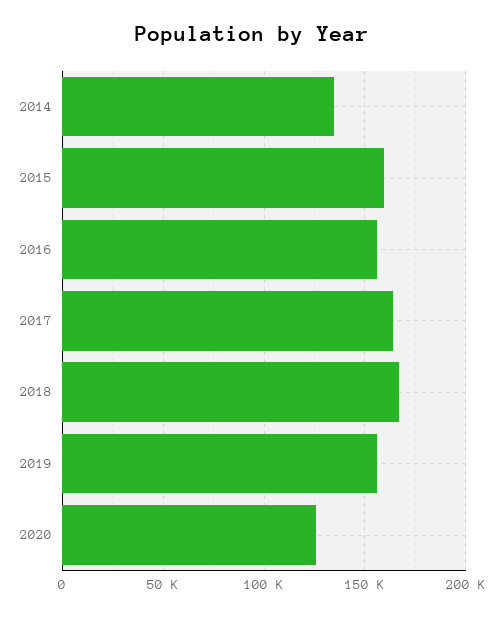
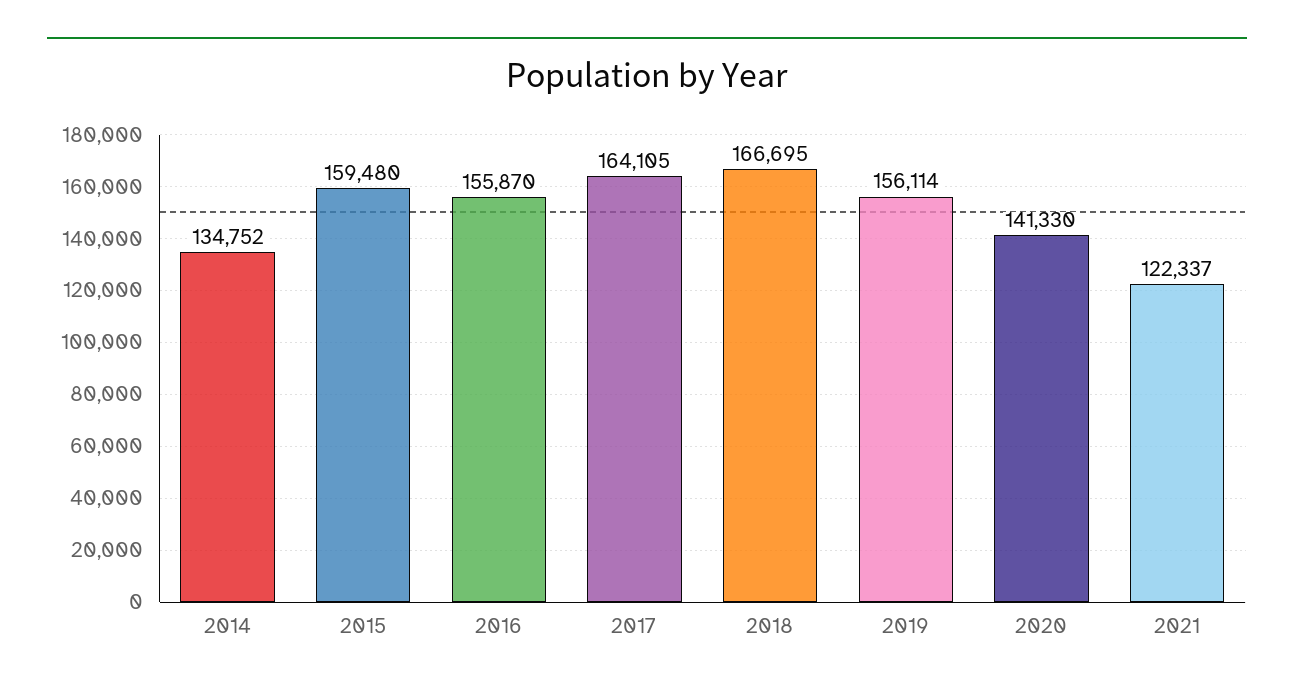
2020: 125000 -> 141330
2021: none -> 122337

